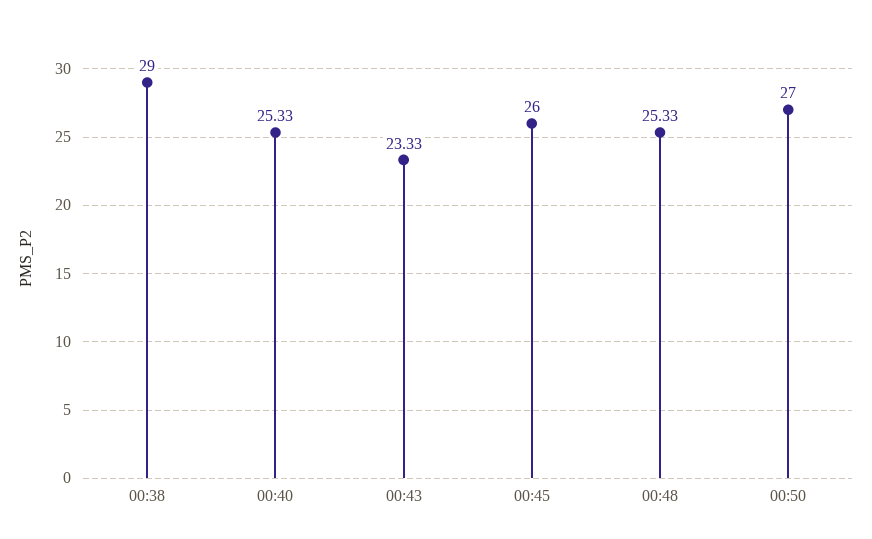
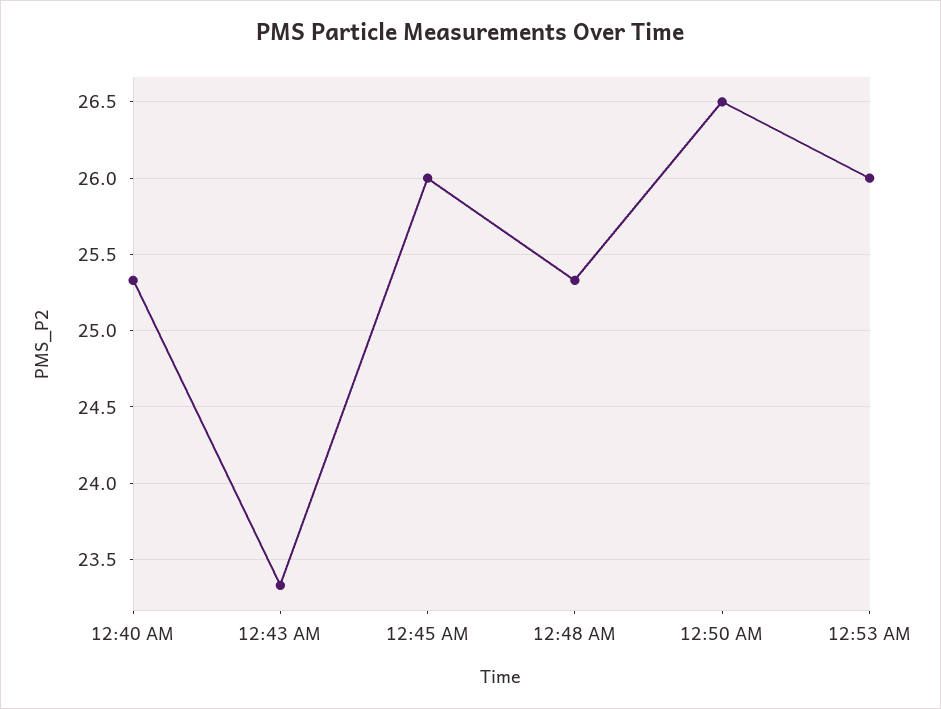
00:38: 29 -> none
00:50: 27 -> 26.5
12:53 AM: none -> 26

